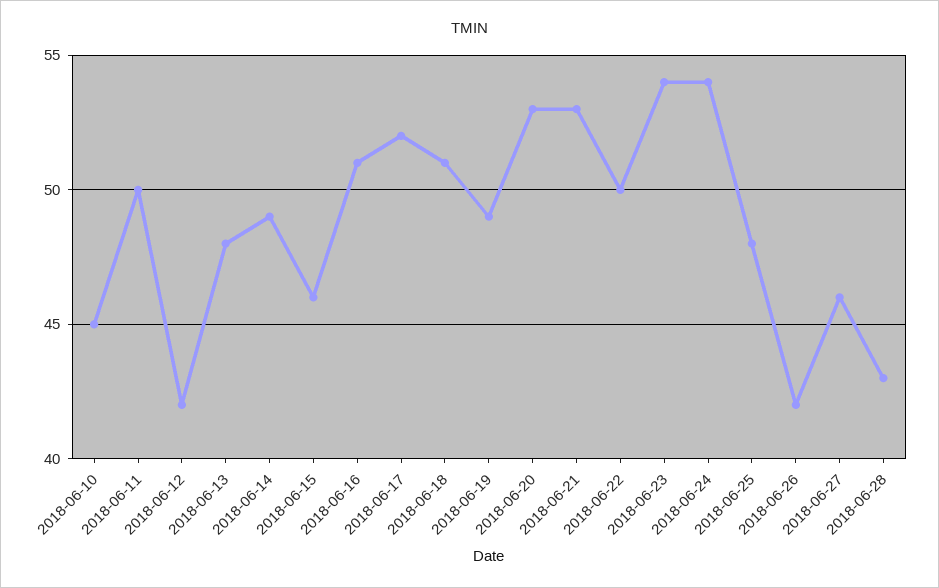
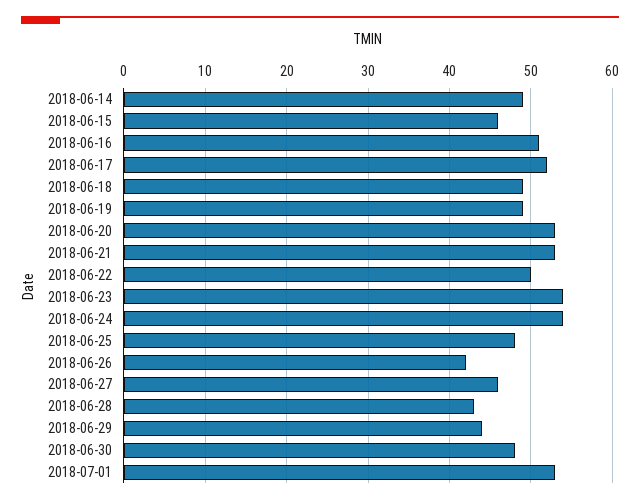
2018-06-10: 45 -> none
2018-06-11: 50 -> none
2018-06-12: 42 -> none
2018-06-13: 48 -> none
2018-06-18: 51 -> 49
2018-06-29: none -> 44
2018-06-30: none -> 48
2018-07-01: none -> 53

